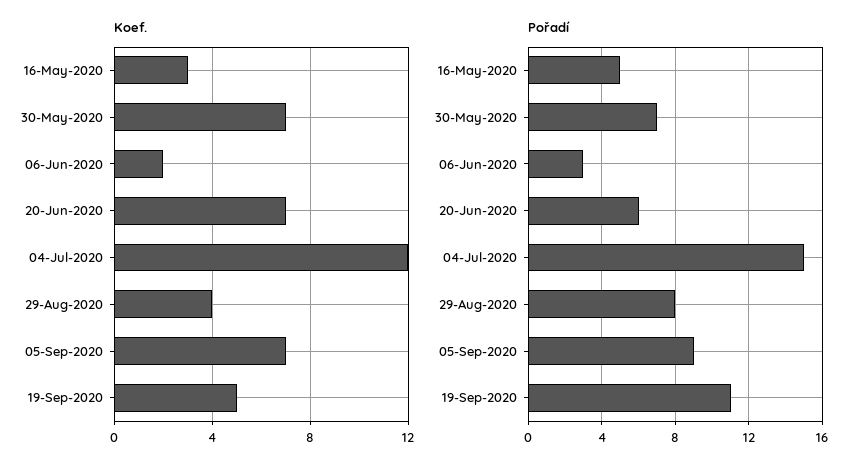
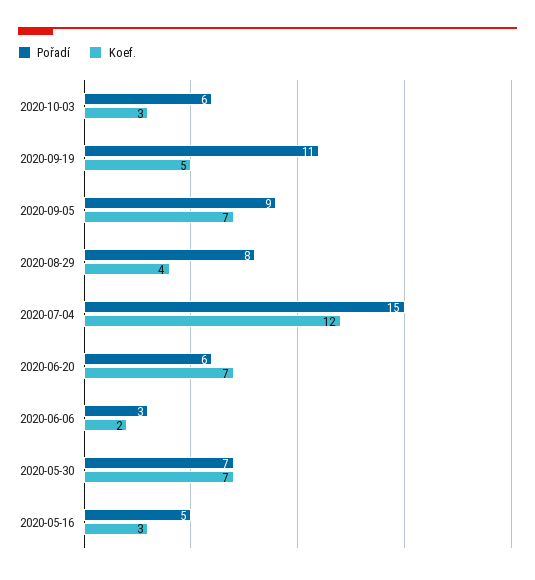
Pořadí, 2020-10-03: none -> 6
Koef., 2020-10-03: none -> 3

